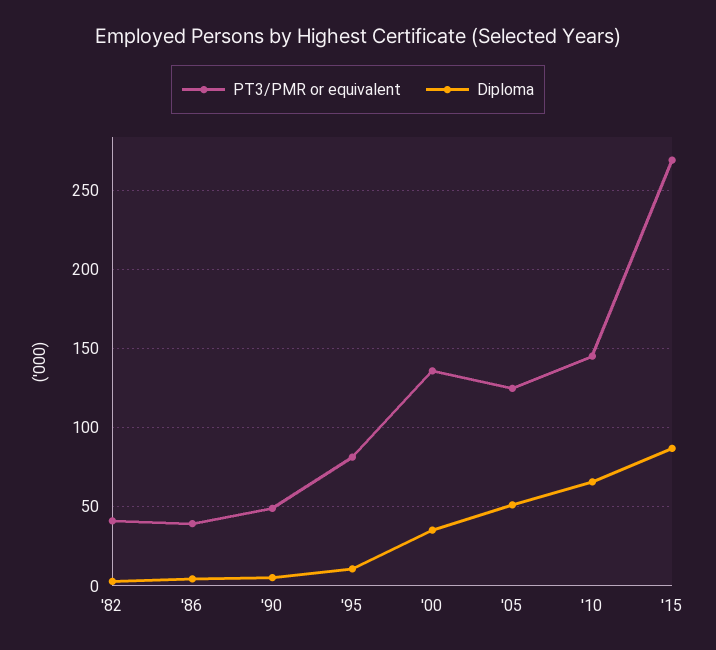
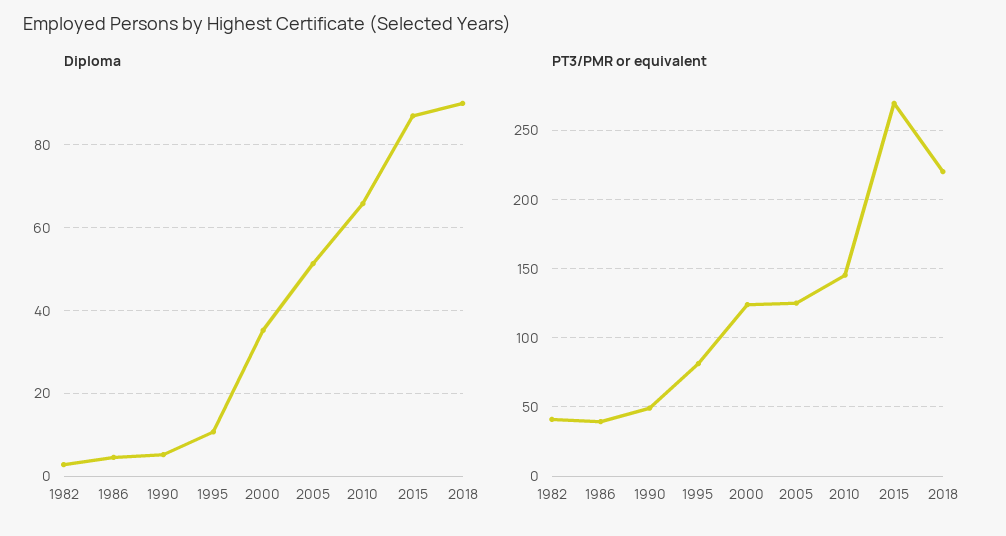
PT3/PMR or equivalent, '00: 135 -> 125
Diploma, 2018: none -> 90
PT3/PMR or equivalent, 2018: none -> 220

